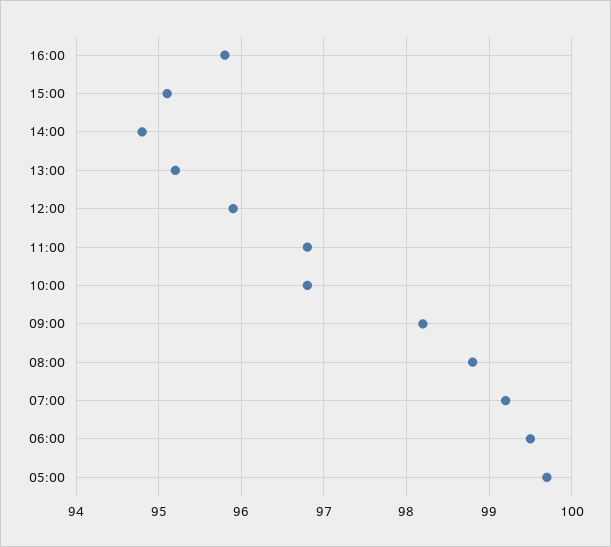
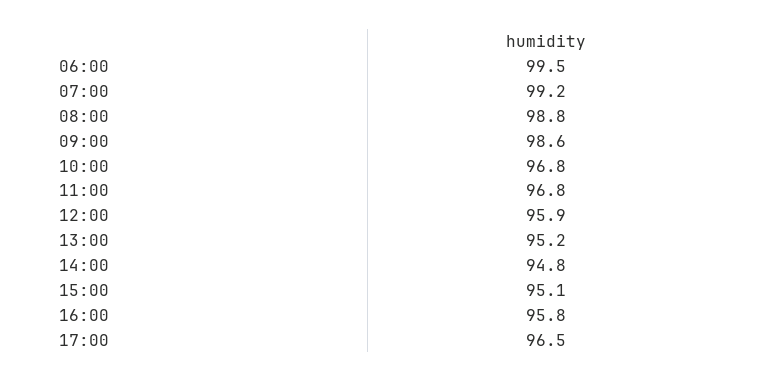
09:00: 98.2 -> 98.6
05:00: 99.7 -> none
17:00: none -> 96.5

